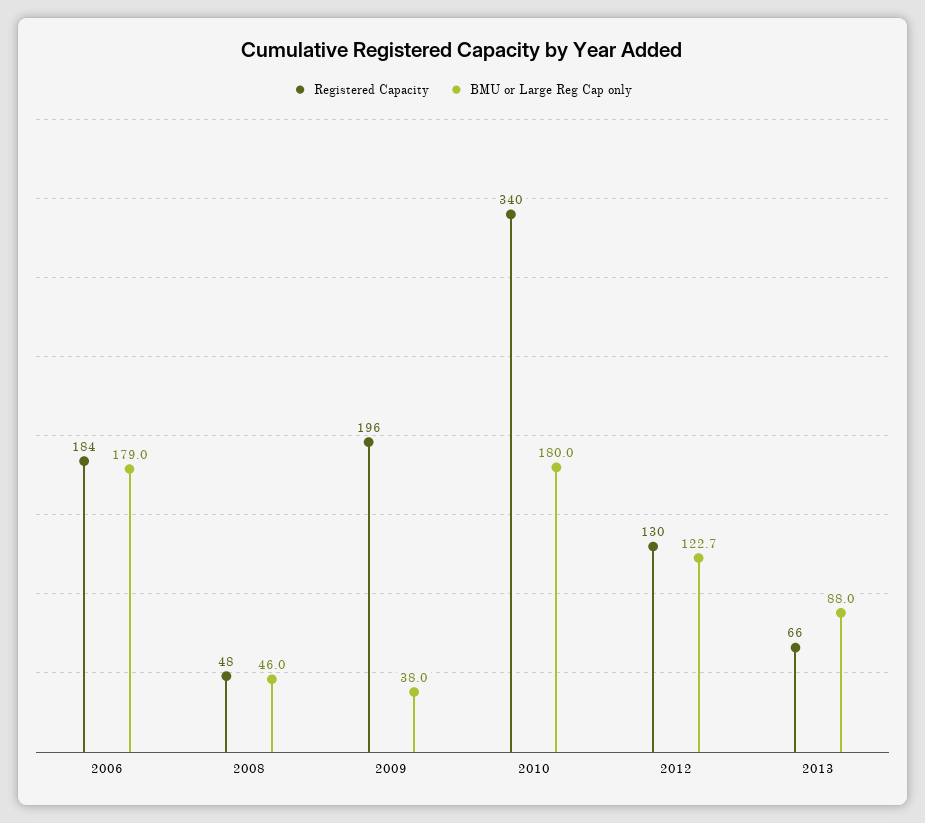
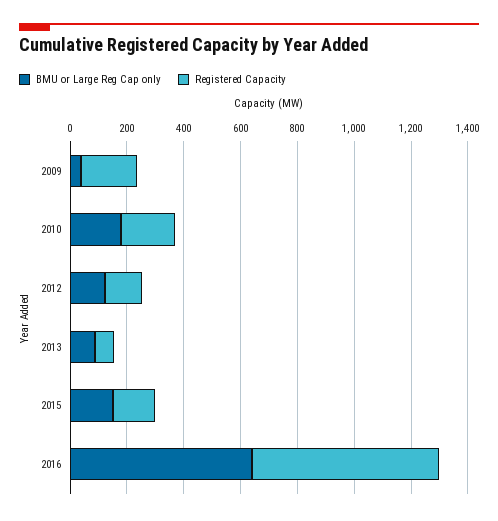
Registered Capacity, 2006: 184 -> none
BMU or Large Reg Cap only, 2006: 179 -> none
Registered Capacity, 2008: 48 -> none
BMU or Large Reg Cap only, 2008: 46 -> none
Registered Capacity, 2010: 340 -> 200
BMU or Large Reg Cap only, 2015: none -> 150
Registered Capacity, 2015: none -> 150
BMU or Large Reg Cap only, 2016: none -> 650
Registered Capacity, 2016: none -> 650

